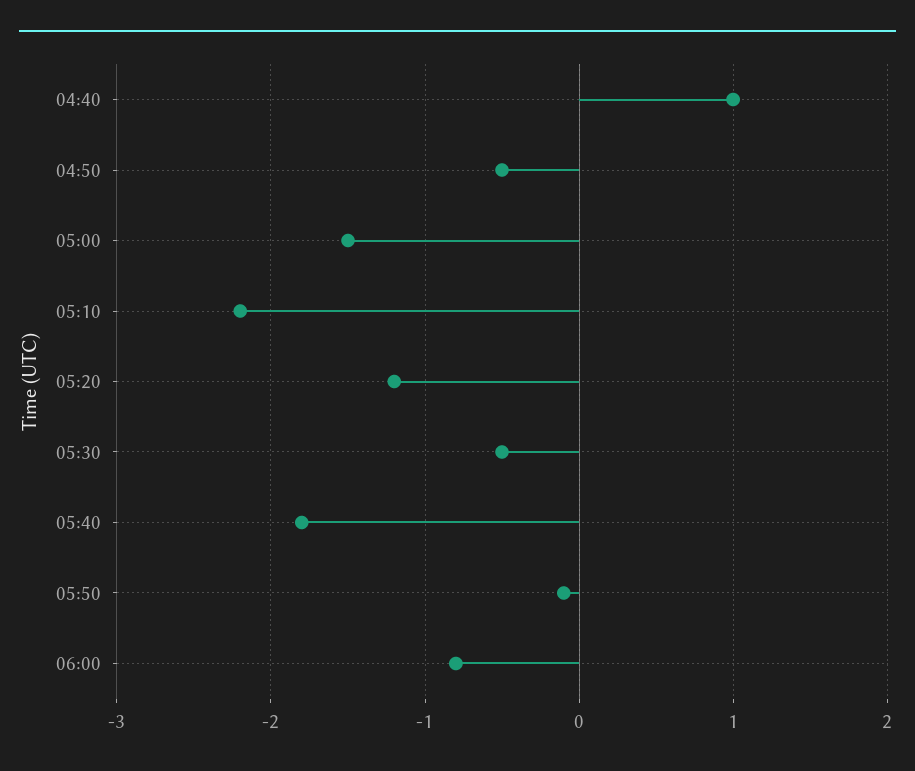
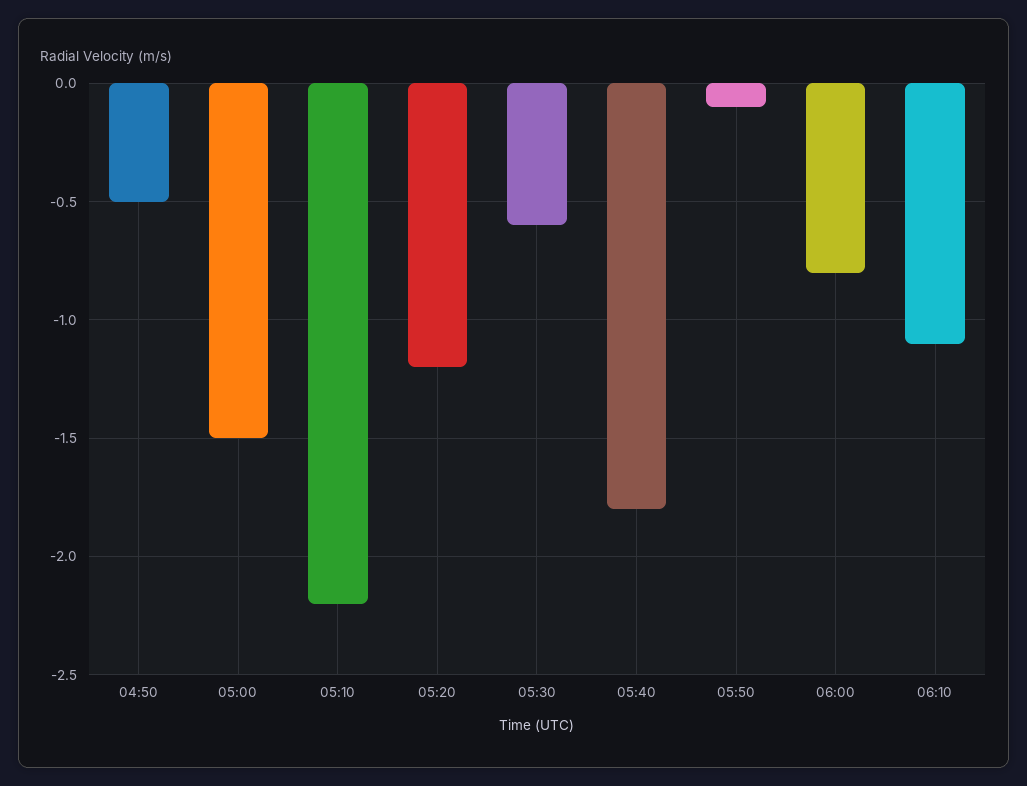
04:40: 1 -> none
05:30: -0.5 -> -0.6
06:10: none -> -1.1

